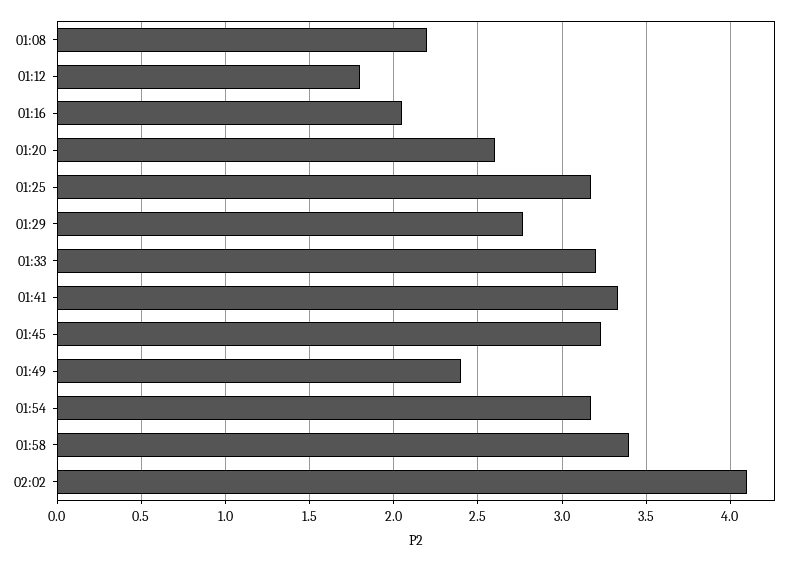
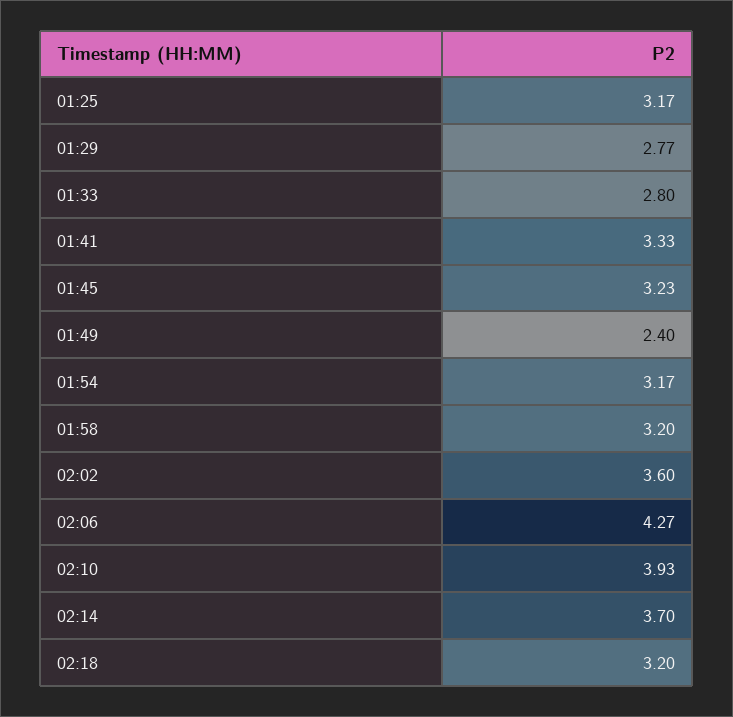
01:08: 2.2 -> none
01:12: 1.8 -> none
01:16: 2.05 -> none
01:20: 2.6 -> none
01:33: 3.2 -> 2.8
01:58: 3.4 -> 3.2
02:02: 4.1 -> 3.6
02:06: none -> 4.27
02:10: none -> 3.93
02:14: none -> 3.7
02:18: none -> 3.2

